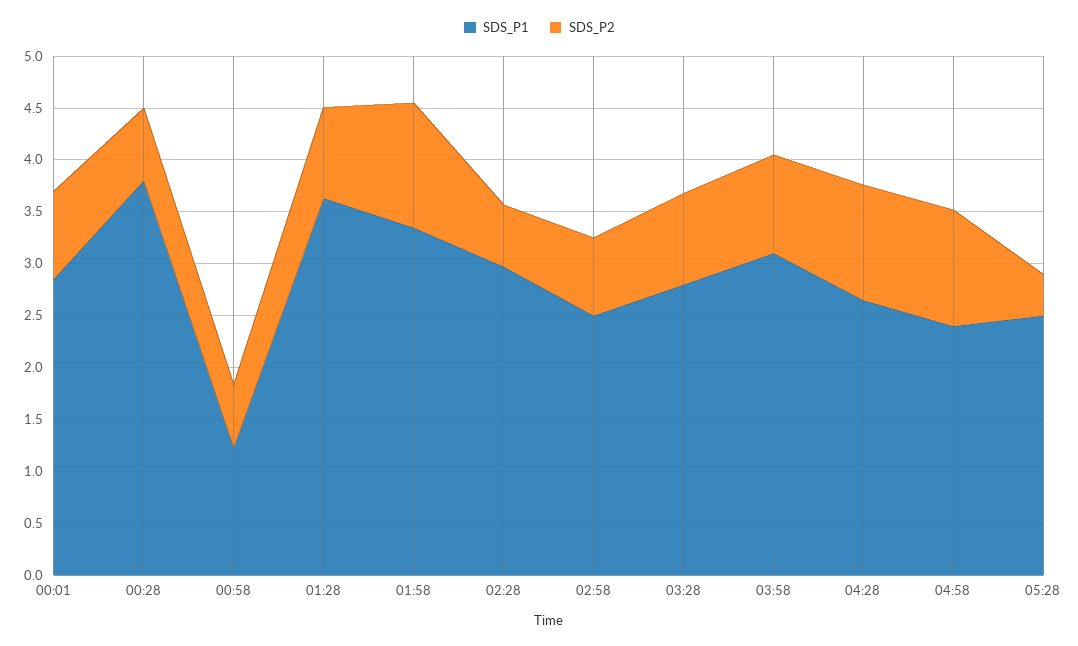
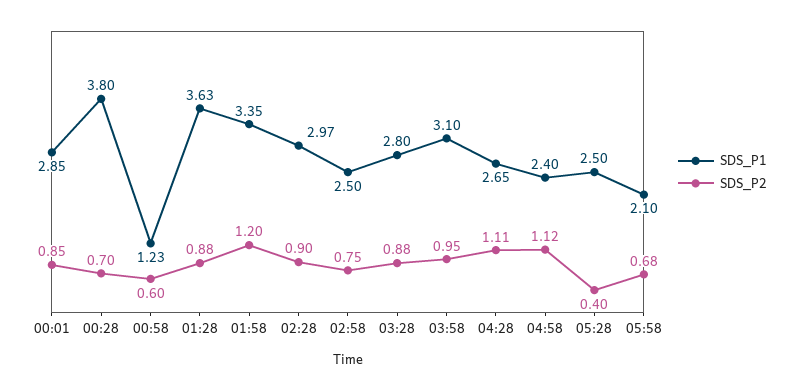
SDS_P2, 02:28: 0.6 -> 0.9
SDS_P1, 05:58: none -> 2.1
SDS_P2, 05:58: none -> 0.68

